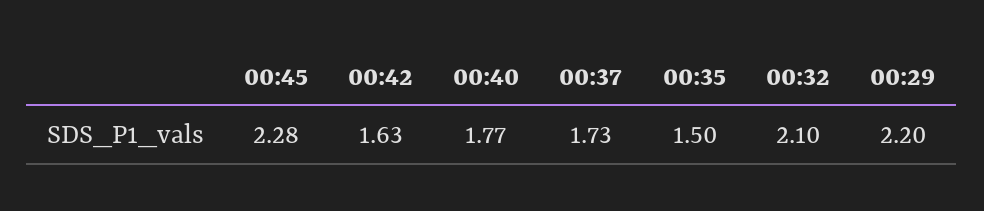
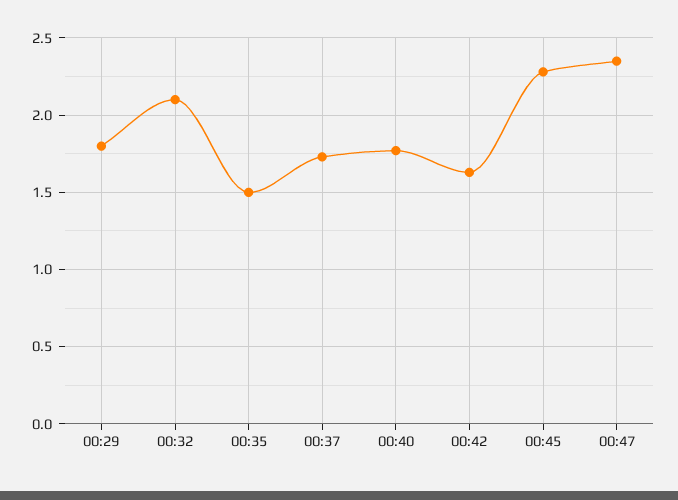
00:29: 2.2 -> 1.8
00:47: none -> 2.35

